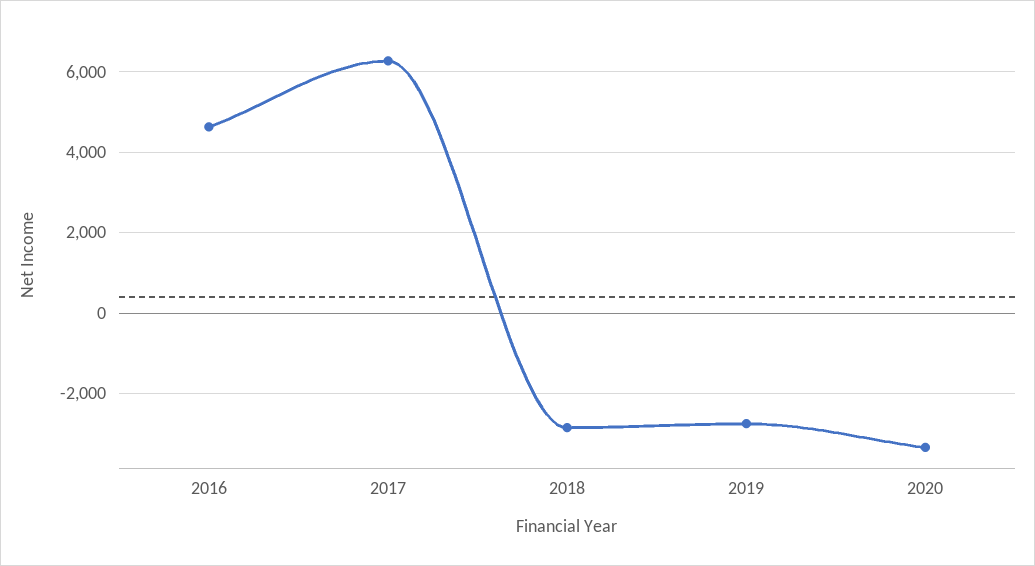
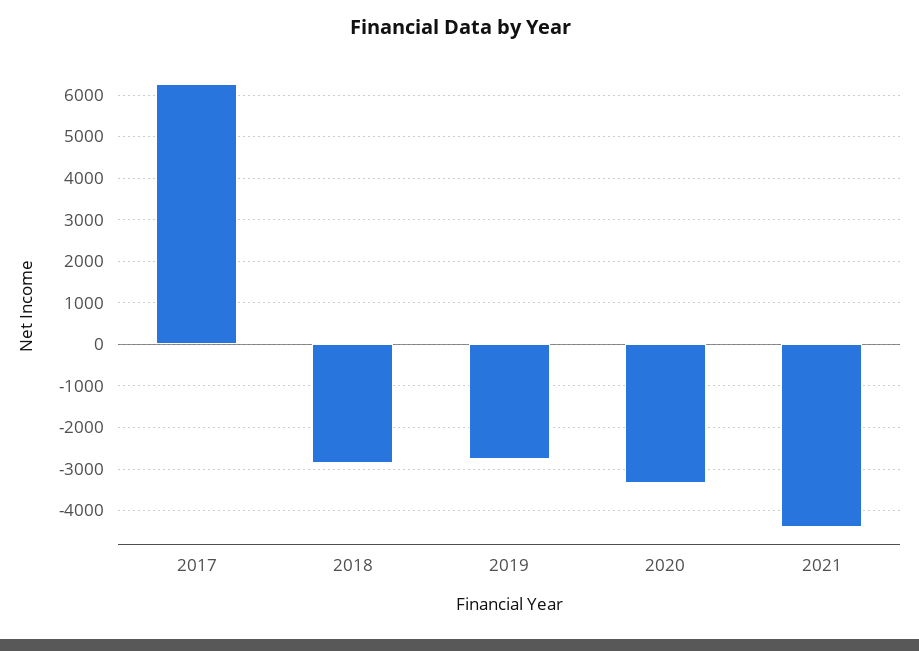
2016: 4600 -> none
2021: none -> -4400

